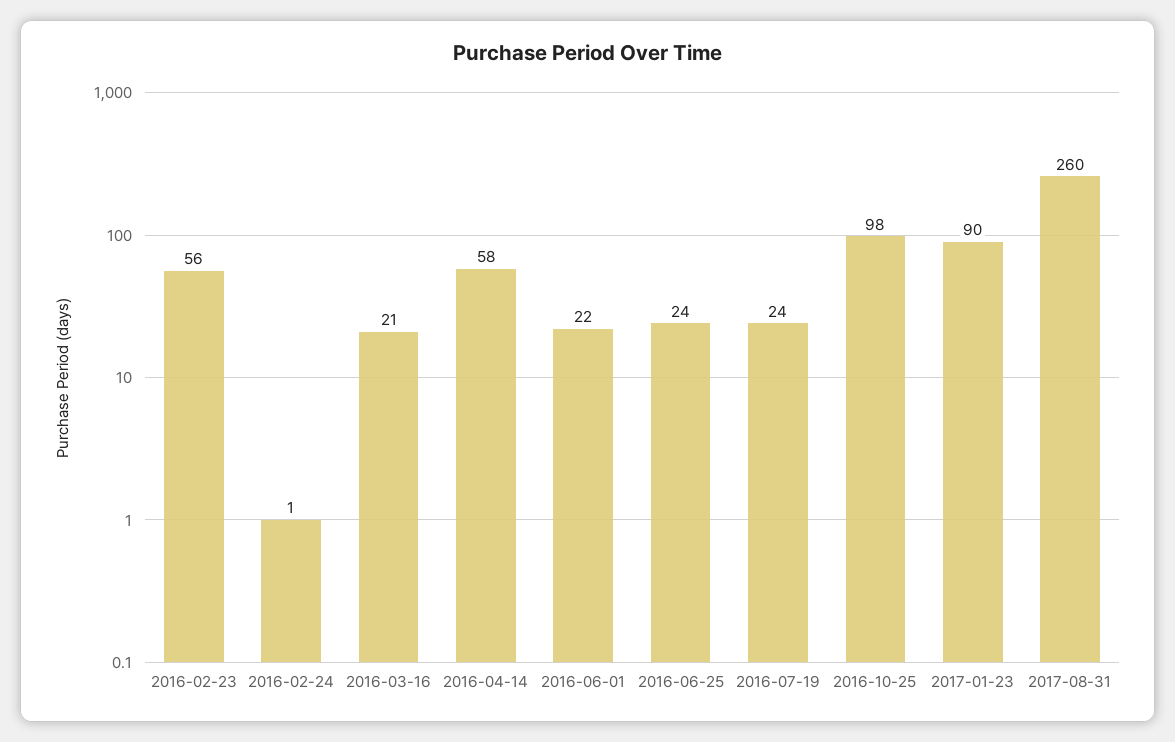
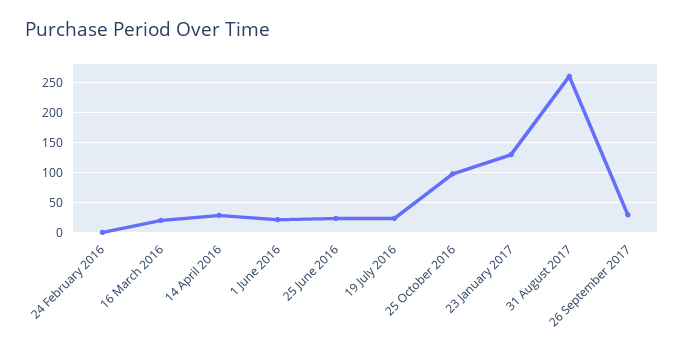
2016-02-23: 56 -> none
2016-04-14: 58 -> 30
2017-01-23: 90 -> 130
26 September 2017: none -> 30

